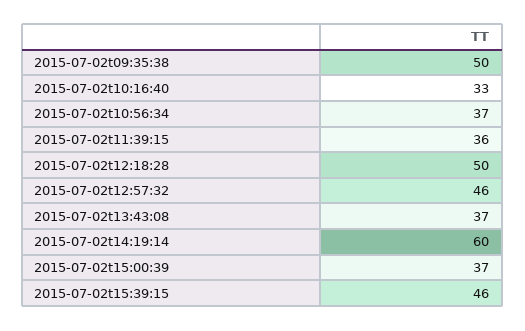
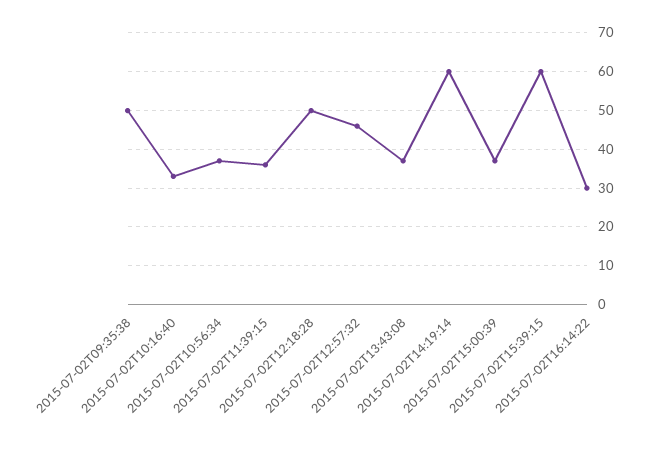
2015-07-02t15:39:15: 46 -> 60
2015-07-02T16:14:22: none -> 30

